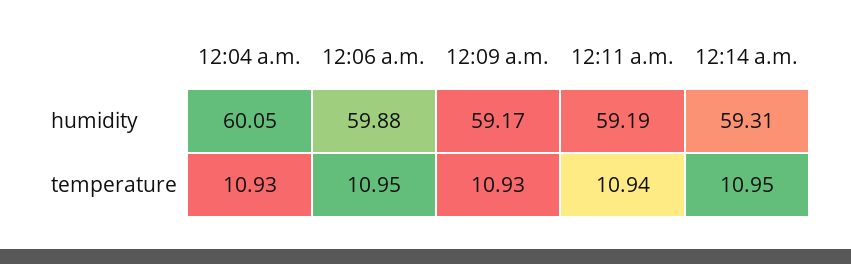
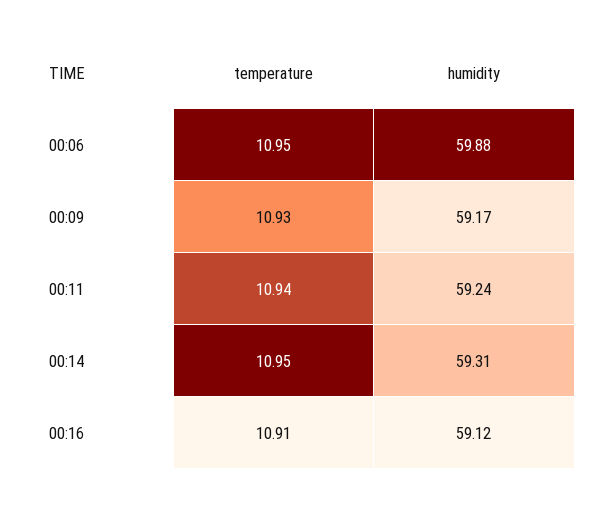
12:04 a.m., humidity: 60.05 -> none
12:11 a.m., humidity: 59.19 -> 59.24
12:04 a.m., temperature: 10.93 -> none
00:16, temperature: none -> 10.91
00:16, humidity: none -> 59.12

